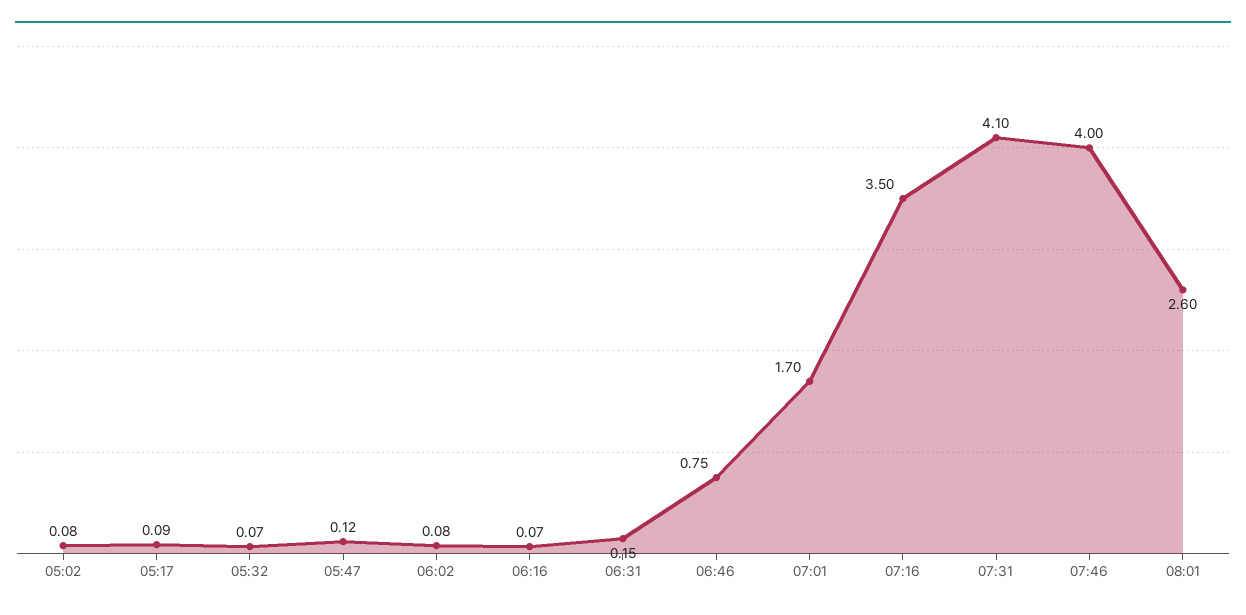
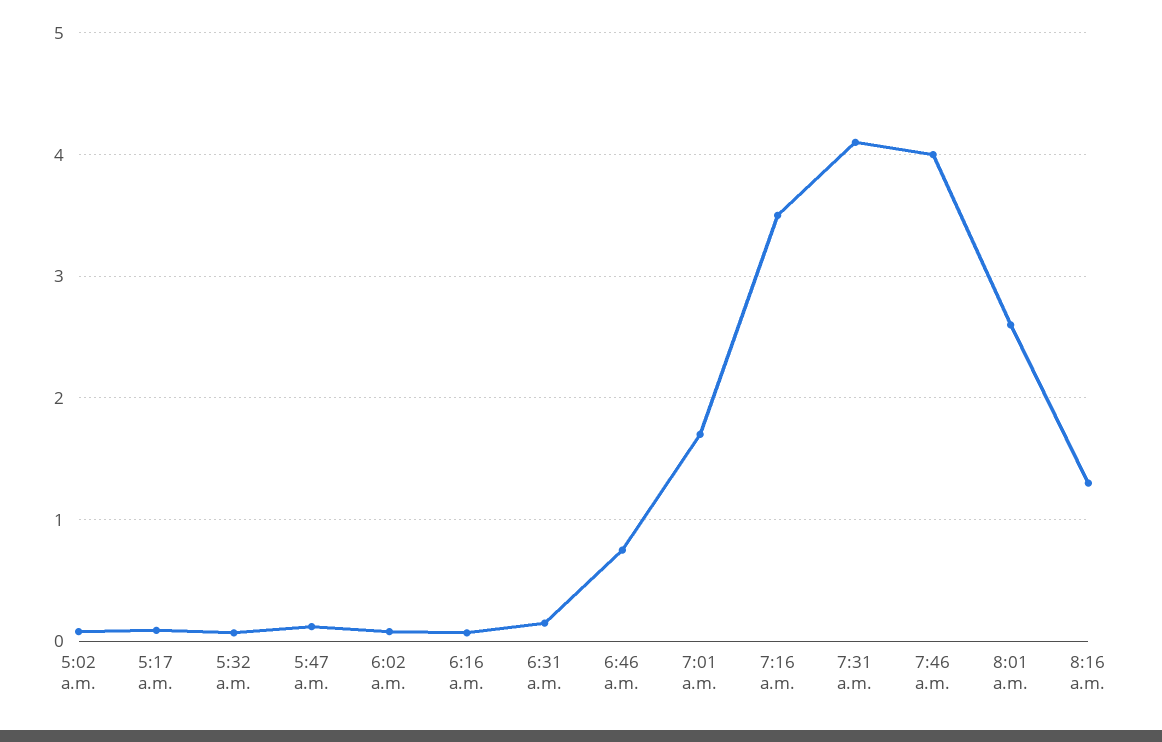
8:16 a.m.: none -> 1.3

